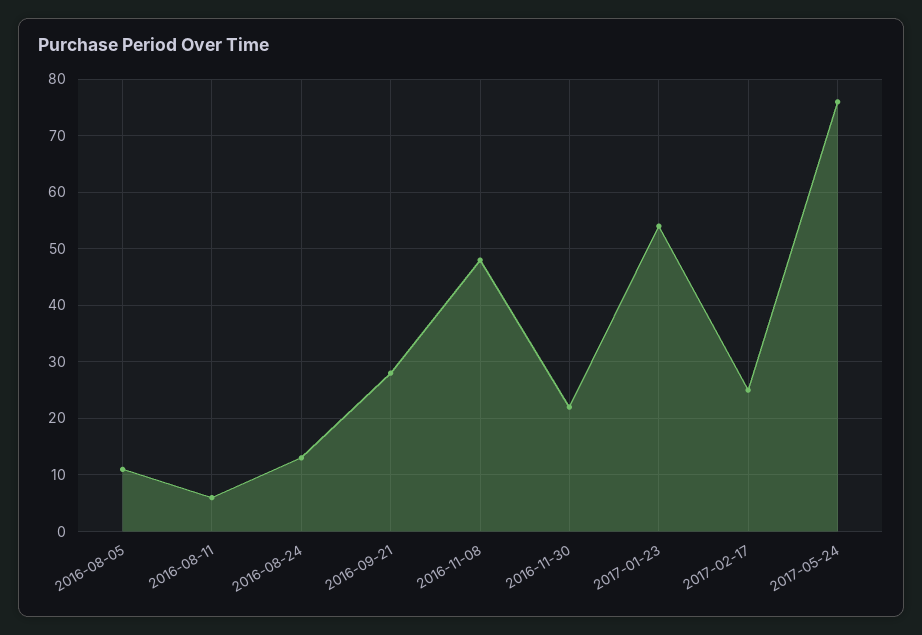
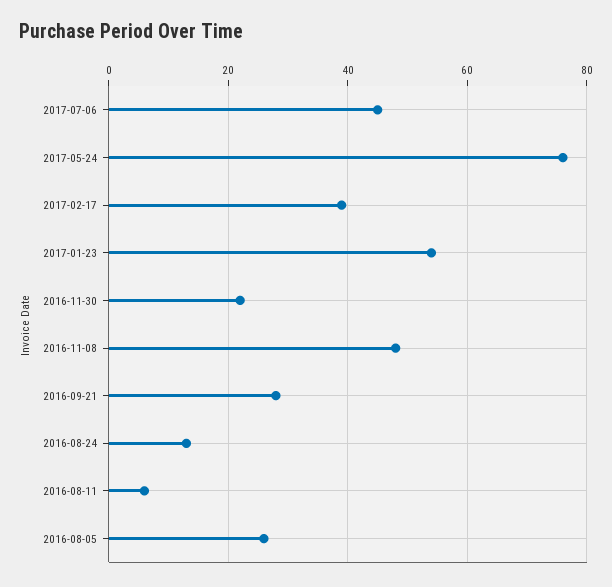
2016-08-05: 10 -> 25
2017-02-17: 25 -> 40
2017-07-06: none -> 45

